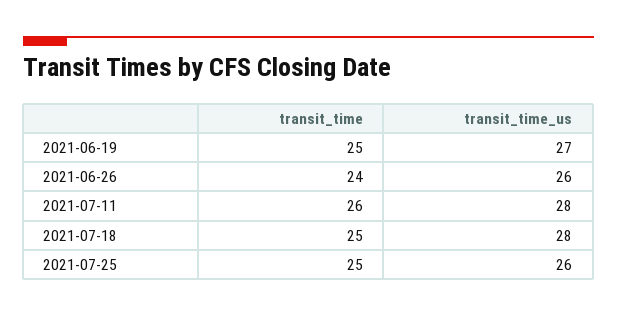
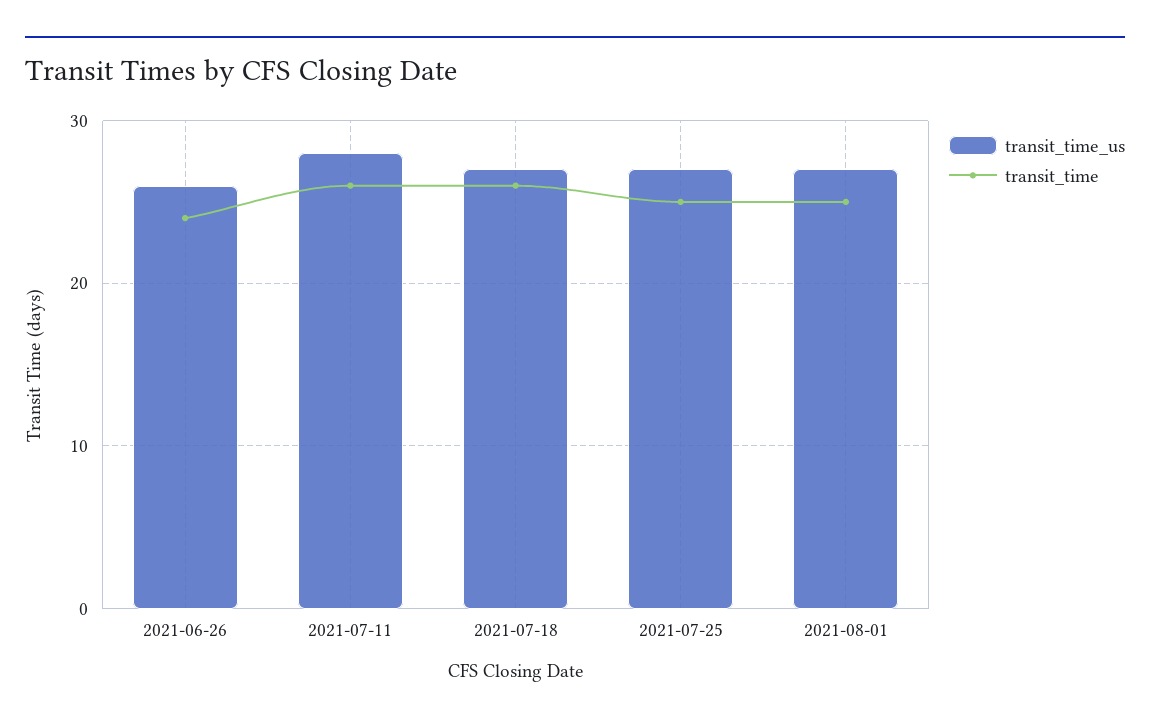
transit_time, 2021-06-19: 25 -> none
transit_time_us, 2021-06-19: 27 -> none
transit_time, 2021-07-18: 25 -> 26
transit_time_us, 2021-07-18: 28 -> 27
transit_time_us, 2021-07-25: 26 -> 27
transit_time_us, 2021-08-01: none -> 27
transit_time, 2021-08-01: none -> 25

